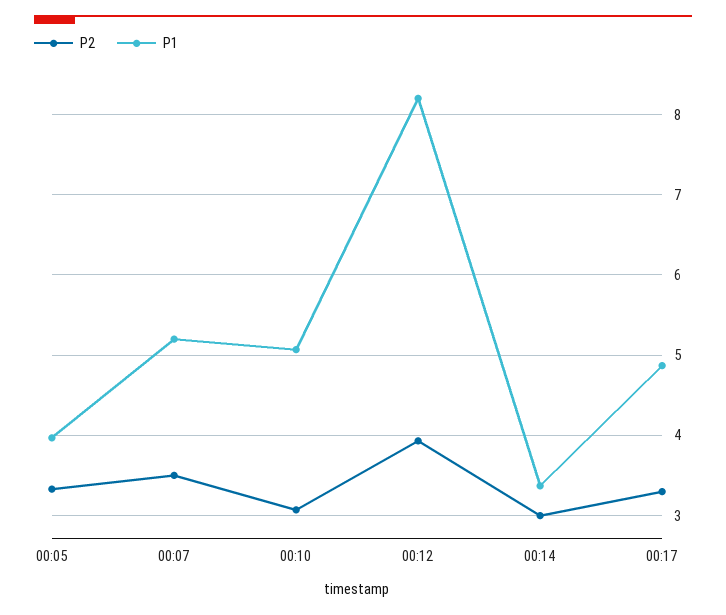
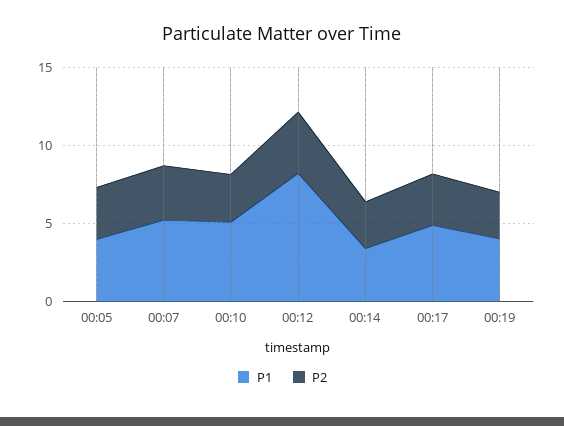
P1, 00:19: none -> 4
P2, 00:19: none -> 3

